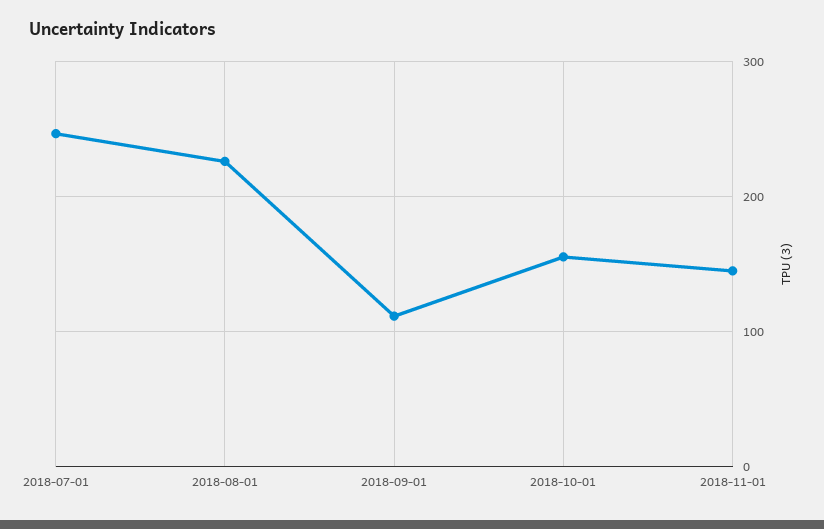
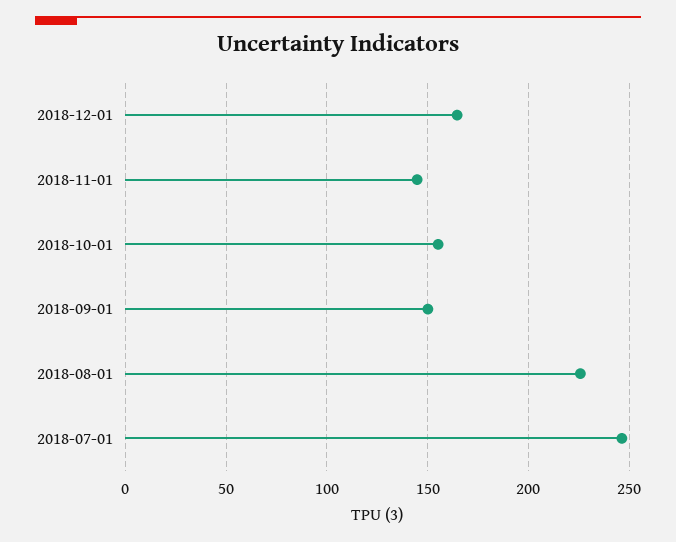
2018-09-01: 110 -> 150
2018-12-01: none -> 165

